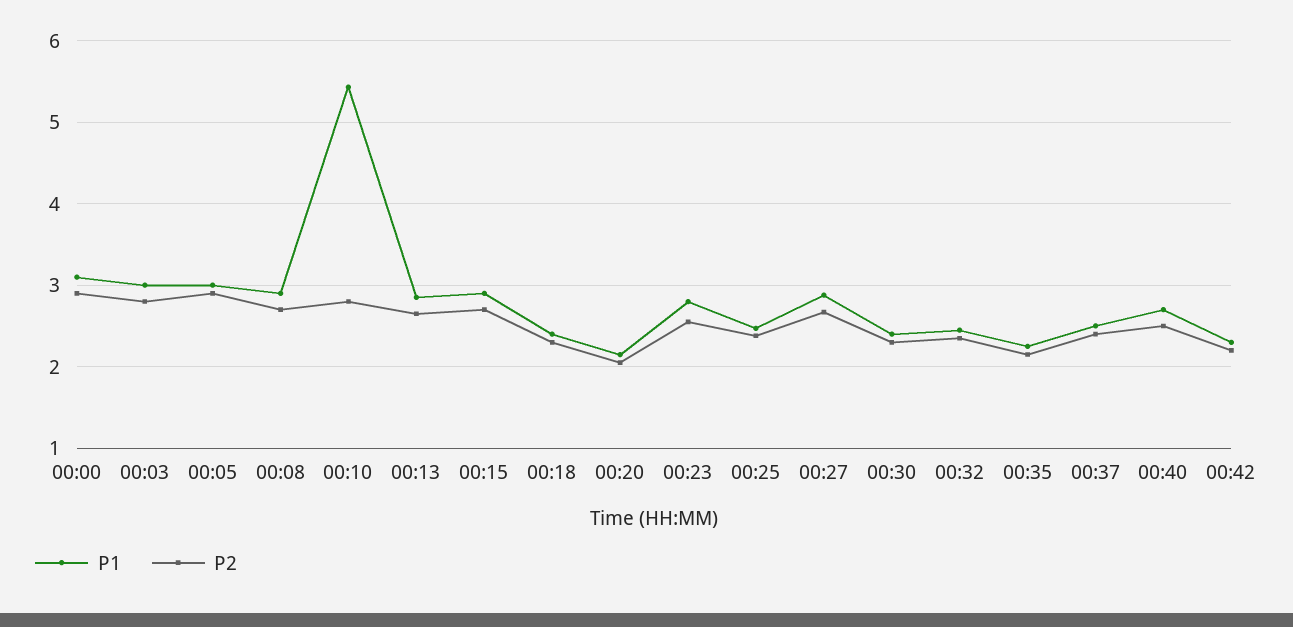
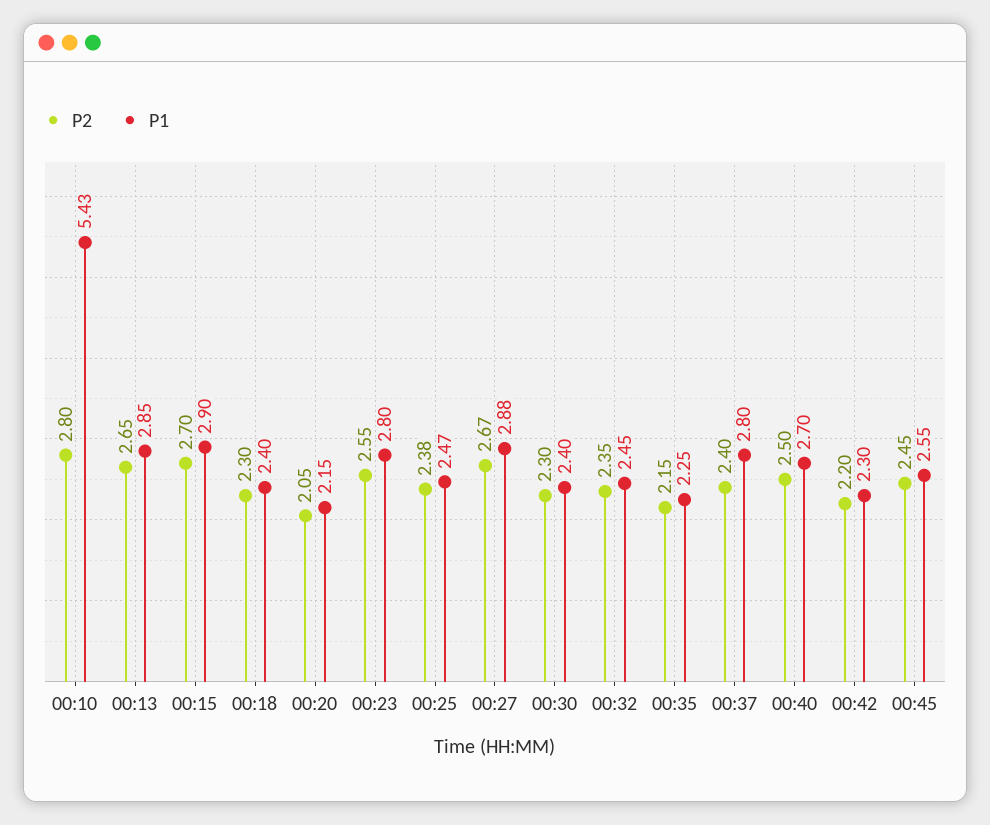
P1, 00:00: 3.1 -> none
P2, 00:00: 2.9 -> none
P1, 00:03: 3 -> none
P2, 00:03: 2.8 -> none
P1, 00:05: 3 -> none
P2, 00:05: 2.9 -> none
P1, 00:08: 2.9 -> none
P2, 00:08: 2.7 -> none
P1, 00:37: 2.5 -> 2.8
P2, 00:45: none -> 2.45
P1, 00:45: none -> 2.55

